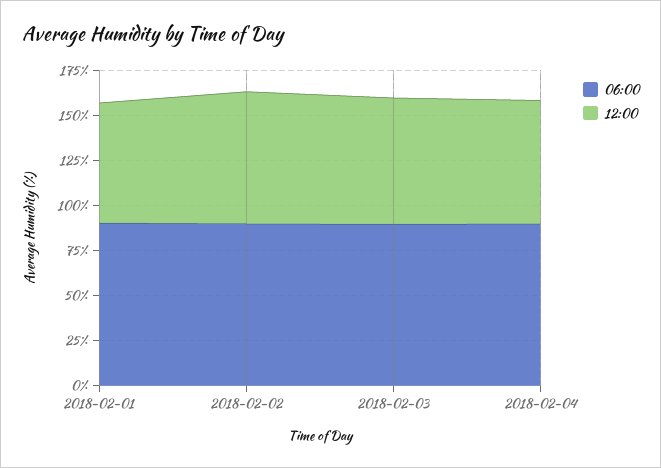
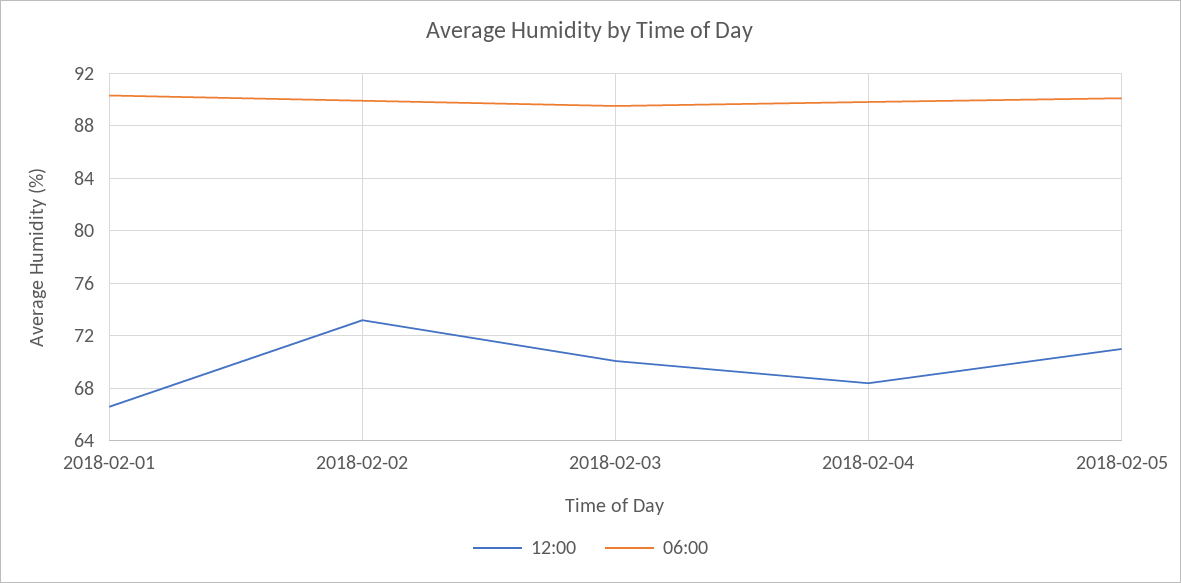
12:00, 2018-02-05: none -> 71
06:00, 2018-02-05: none -> 90

